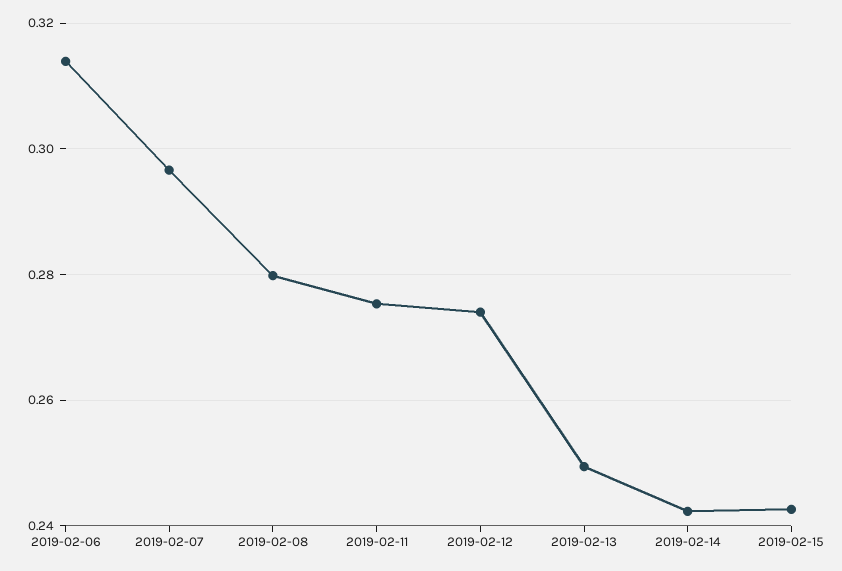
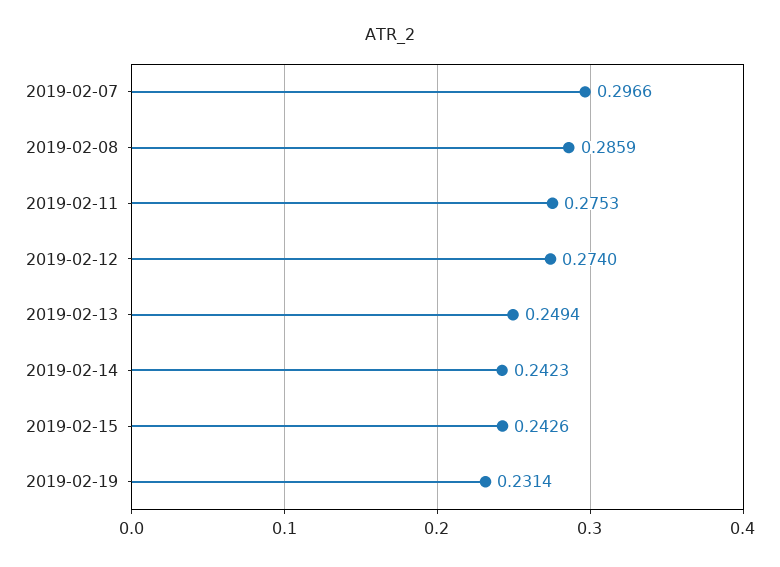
2019-02-06: 0.314 -> none
2019-02-08: 0.28 -> 0.2859
2019-02-19: none -> 0.2314

